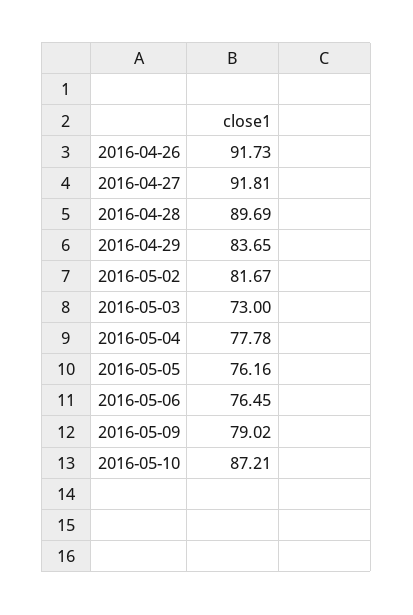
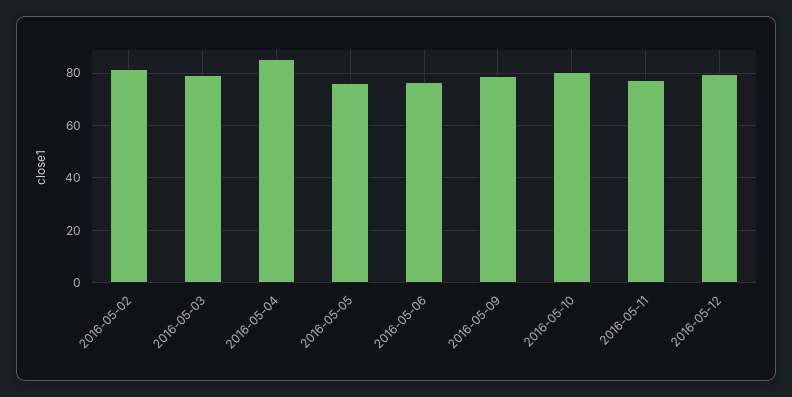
2016-04-26: 91.73 -> none
2016-04-27: 91.81 -> none
2016-04-28: 89.69 -> none
2016-04-29: 83.65 -> none
2016-05-03: 73 -> 80
2016-05-04: 77.78 -> 85
2016-05-10: 87.21 -> 80
2016-05-11: none -> 77.5
2016-05-12: none -> 80

